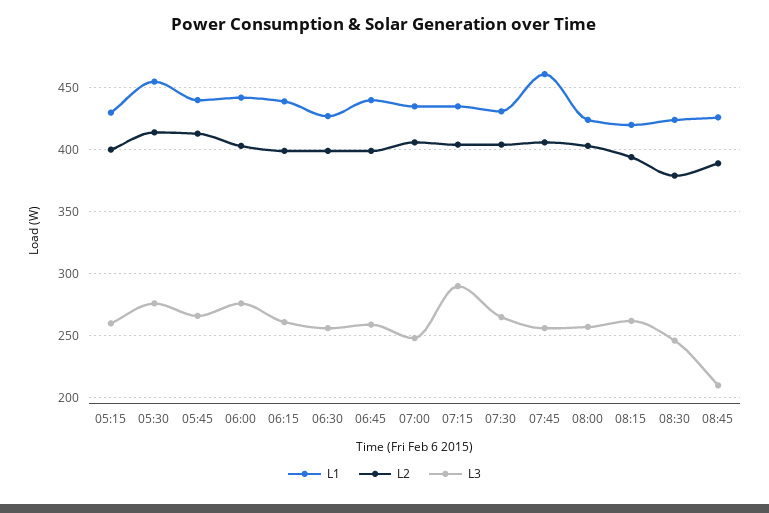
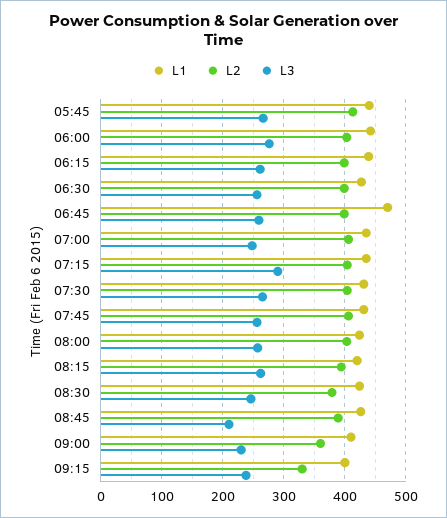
L1, 05:15: 430 -> none
L2, 05:15: 400 -> none
L3, 05:15: 260 -> none
L1, 05:30: 455 -> none
L2, 05:30: 415 -> none
L3, 05:30: 275 -> none
L1, 06:45: 440 -> 470
L1, 07:45: 460 -> 430
L1, 09:00: none -> 410
L2, 09:00: none -> 360
L3, 09:00: none -> 230
L1, 09:15: none -> 400
L2, 09:15: none -> 330
L3, 09:15: none -> 240

